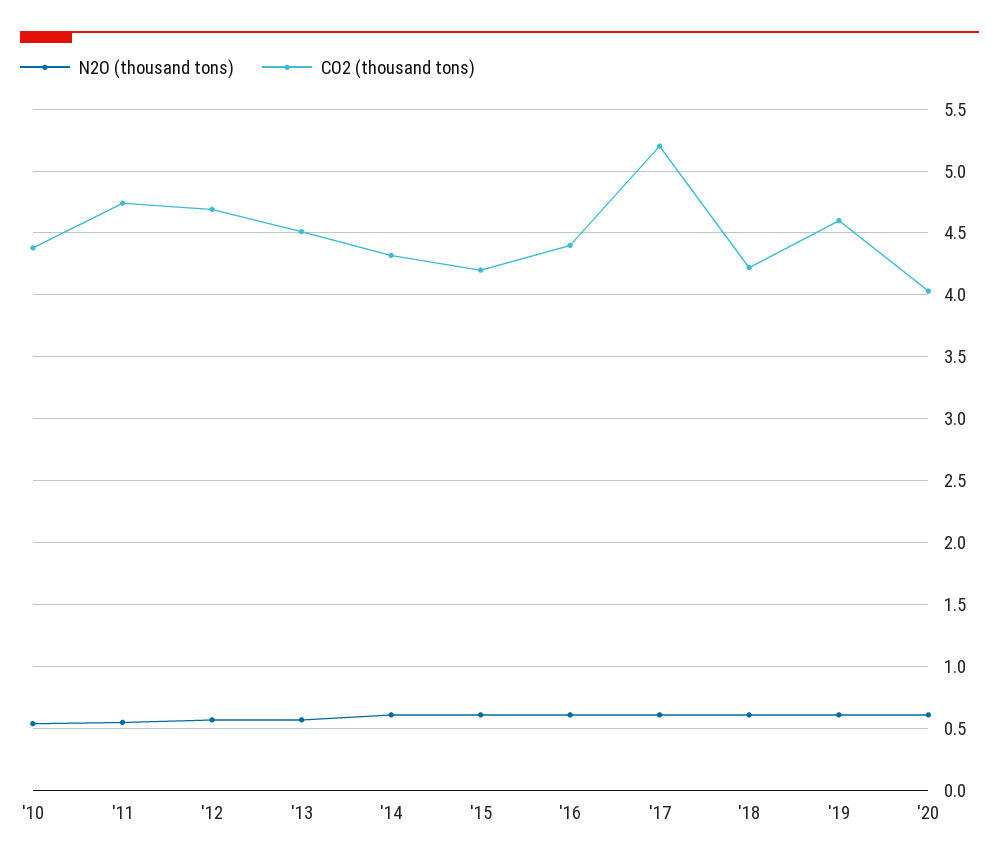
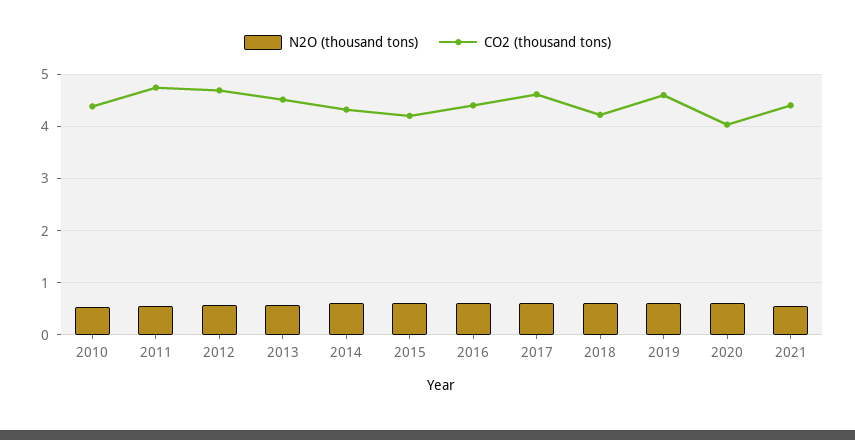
CO2 (thousand tons), '17: 5.2 -> 4.6
N2O (thousand tons), 2021: none -> 0.6
CO2 (thousand tons), 2021: none -> 4.4

